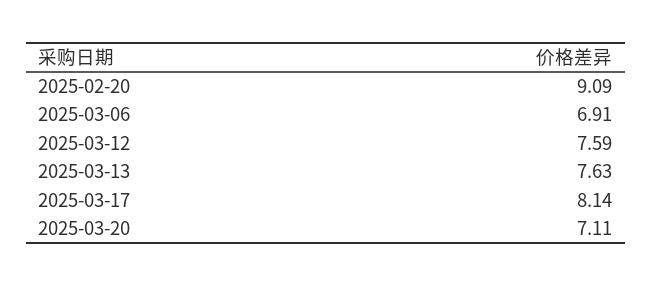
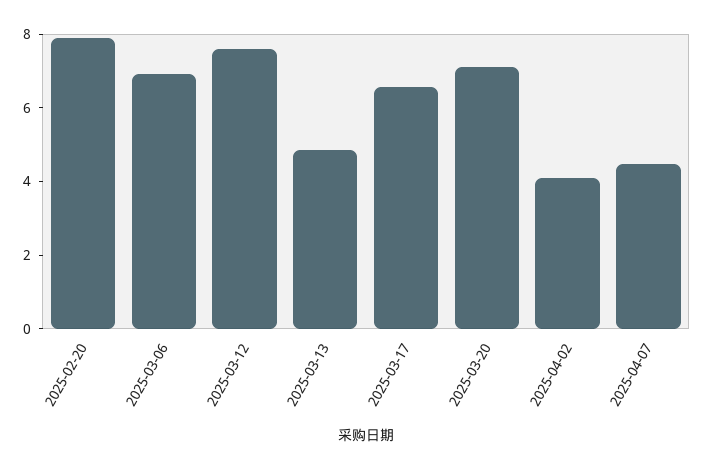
2025-02-20: 9.09 -> 8
2025-03-13: 7.63 -> 5
2025-03-17: 8.14 -> 6.5
2025-04-02: none -> 4
2025-04-07: none -> 4.5

